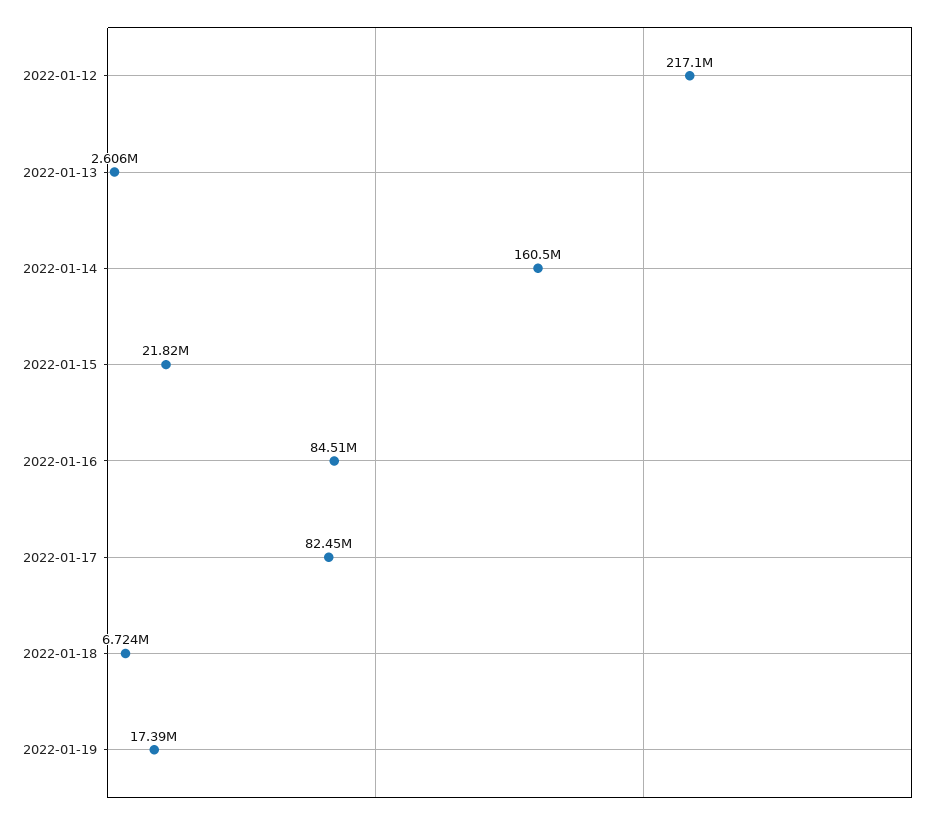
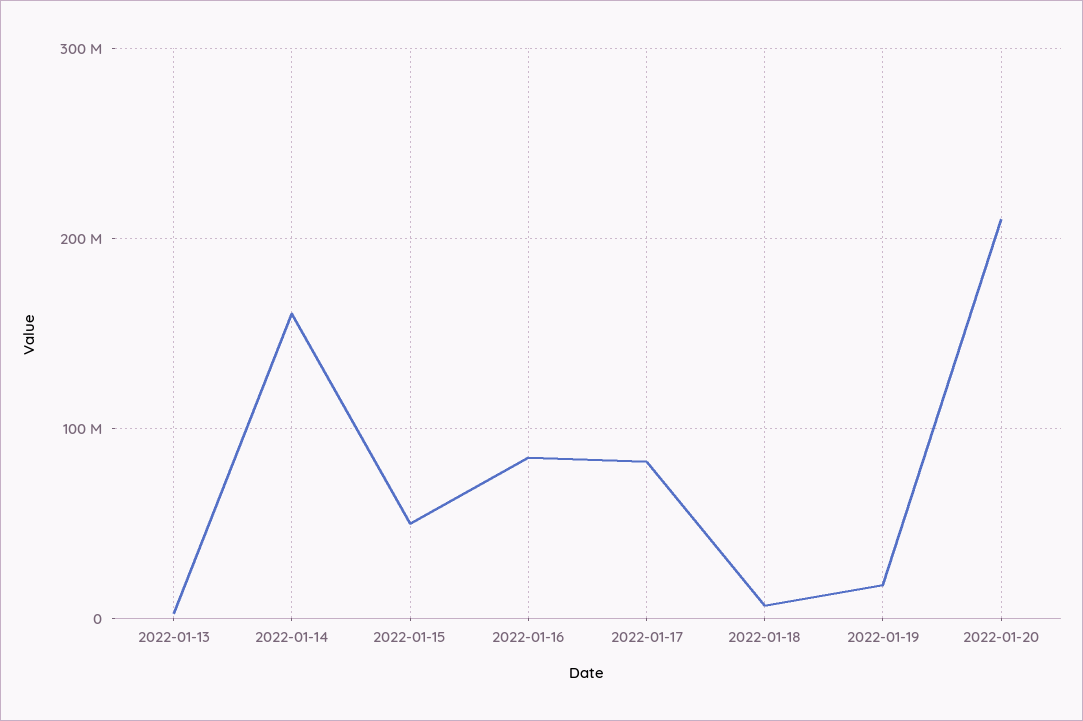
2022-01-12: 217100000 -> none
2022-01-15: 21820000 -> 50000000
2022-01-20: none -> 210000000

